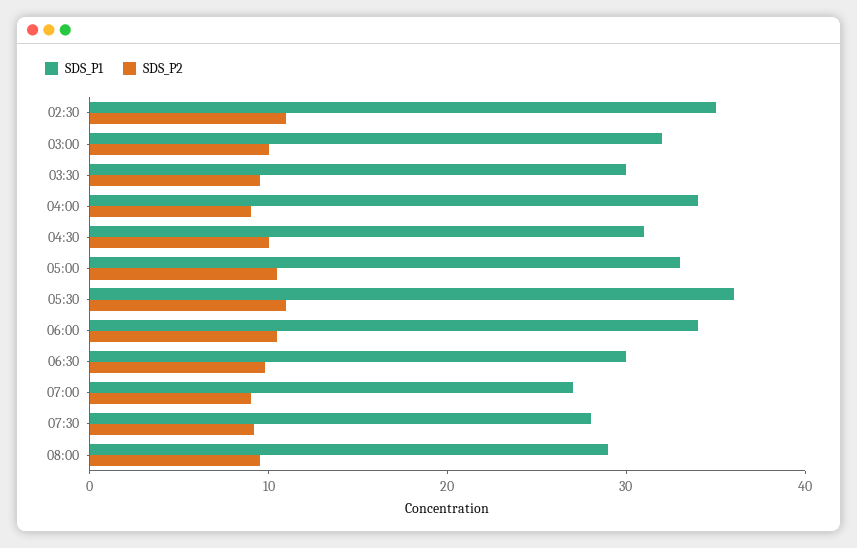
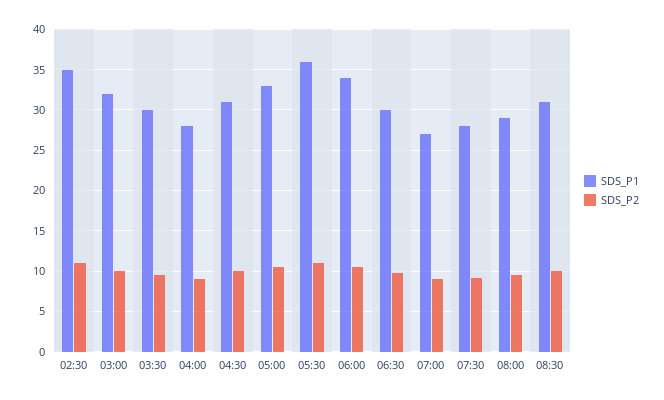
SDS_P1, 04:00: 34 -> 28
SDS_P1, 08:30: none -> 31
SDS_P2, 08:30: none -> 10

